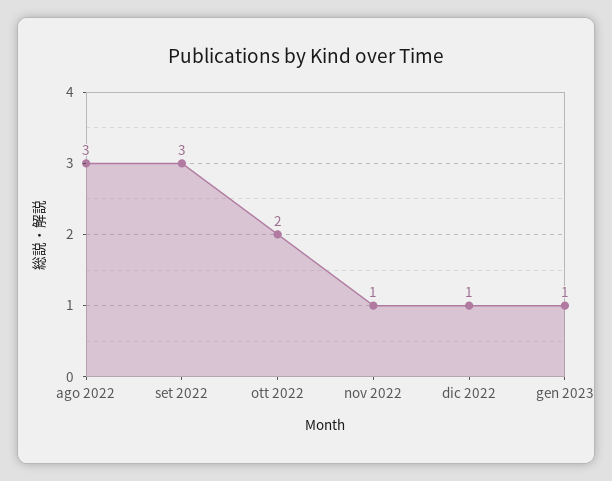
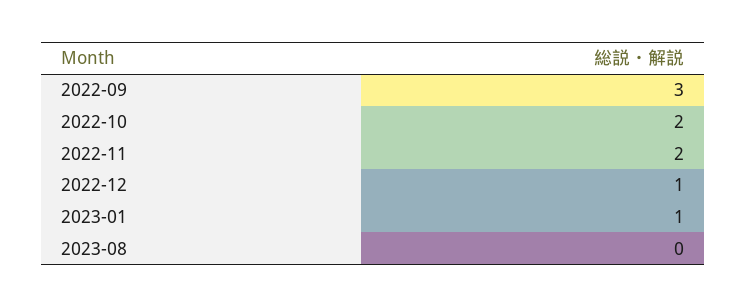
ago 2022: 3 -> none
nov 2022: 1 -> 2
2023-08: none -> 0

